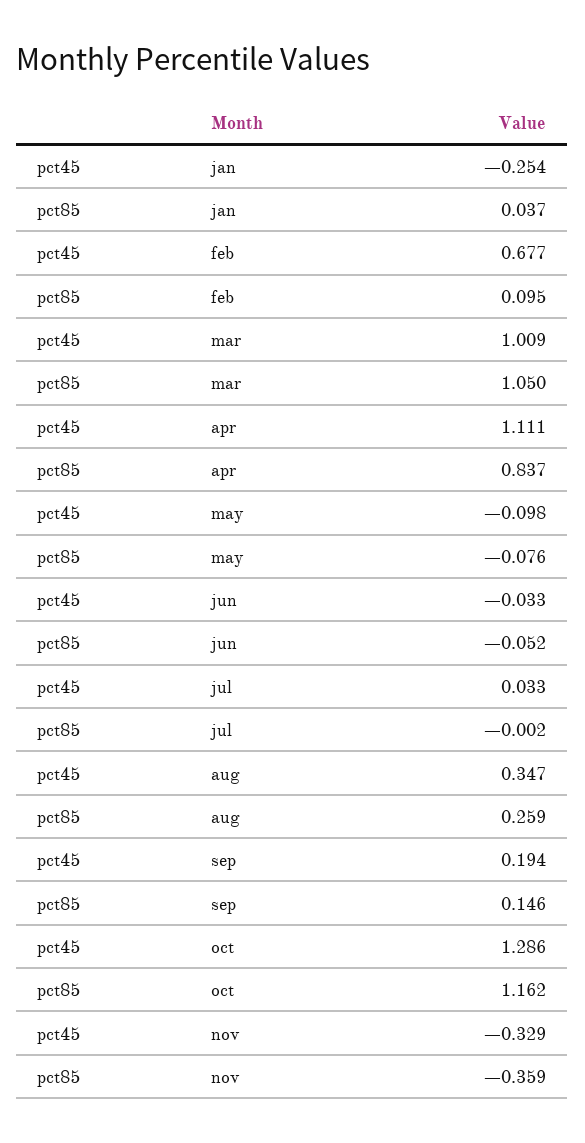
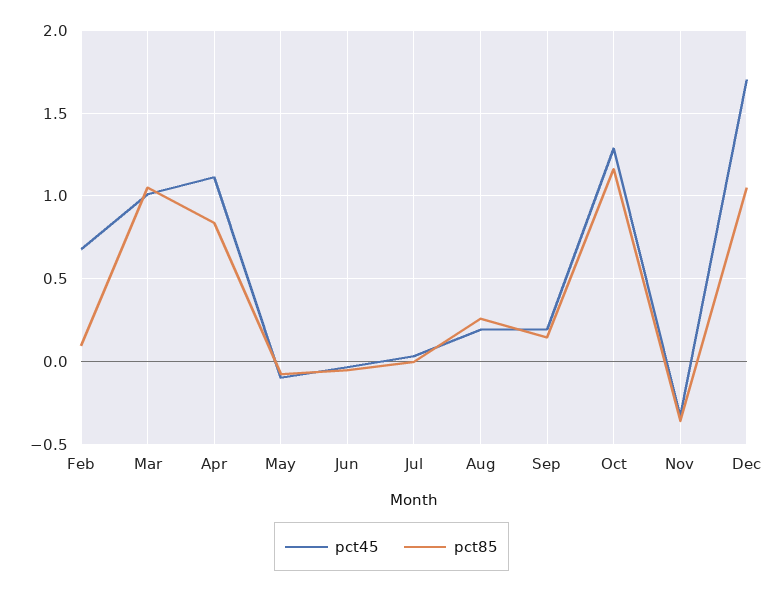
pct45, jan: -0.254 -> none
pct85, jan: 0.037 -> none
pct45, aug: 0.347 -> 0.2
pct45, Dec: none -> 1.7
pct85, Dec: none -> 1.05

